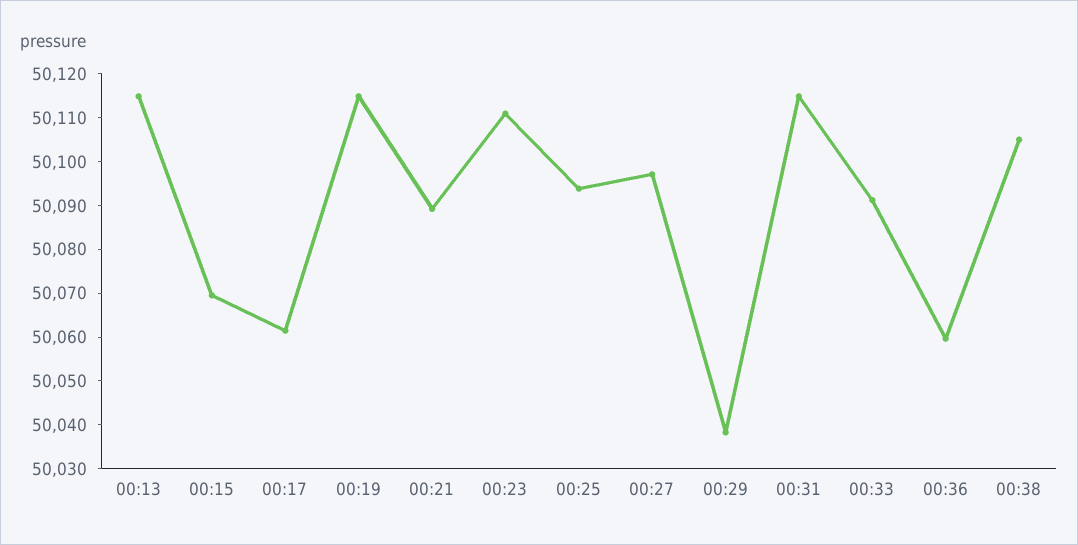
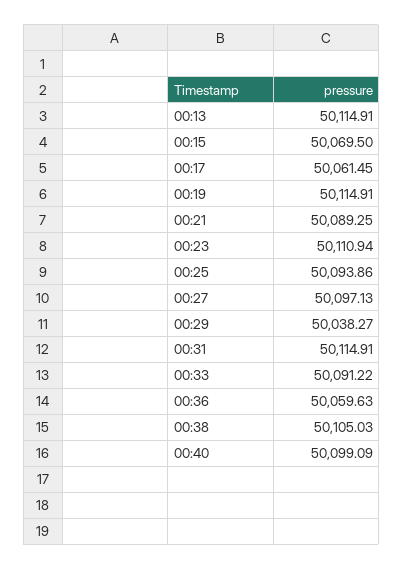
00:40: none -> 50099.09

